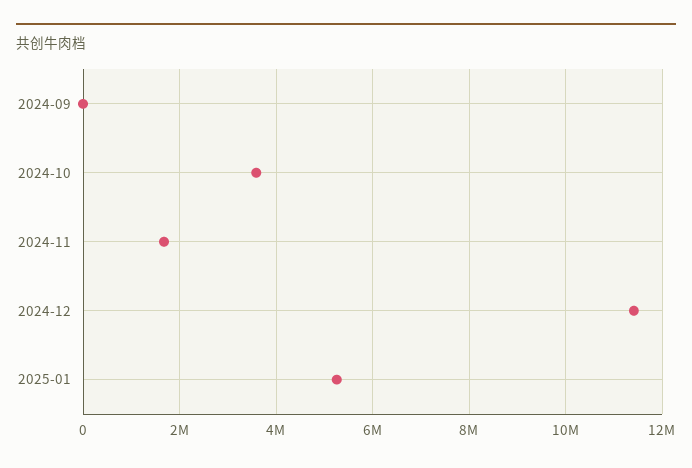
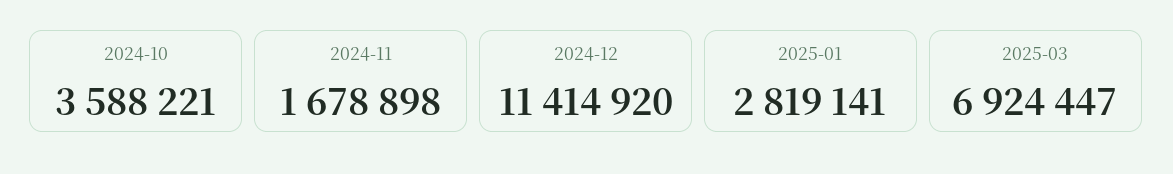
2024-09: 0 -> none
2025-01: 5200000 -> 2819141
2025-03: none -> 6924447

